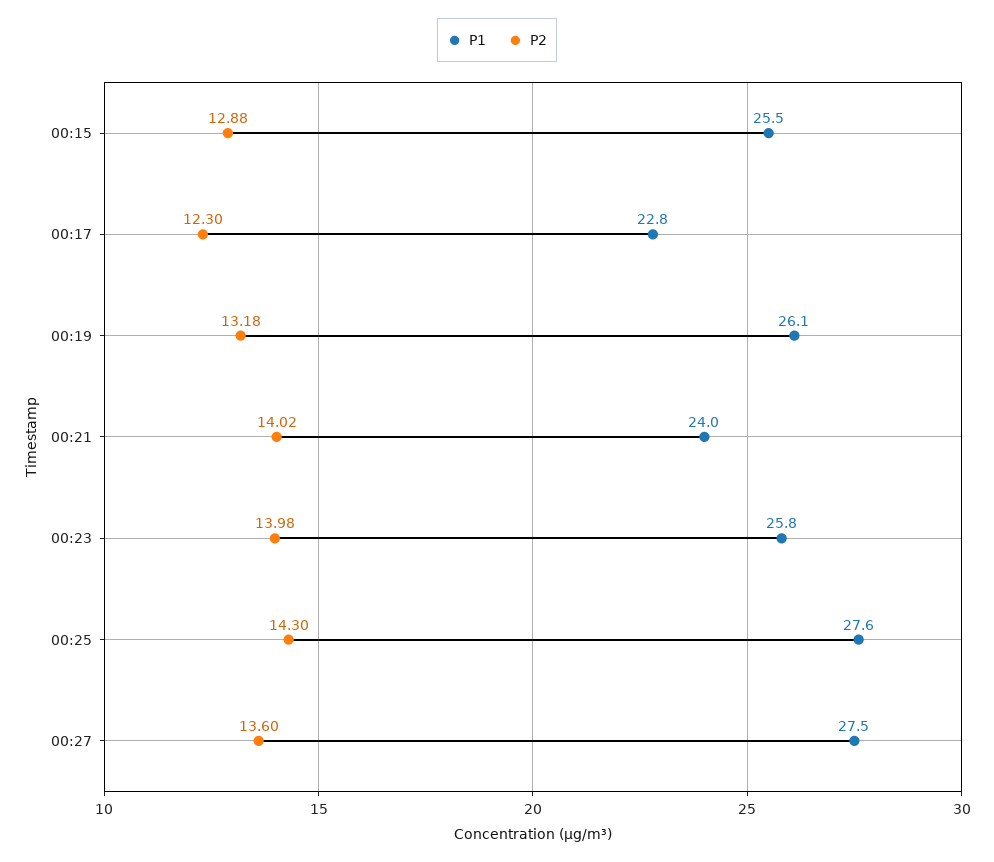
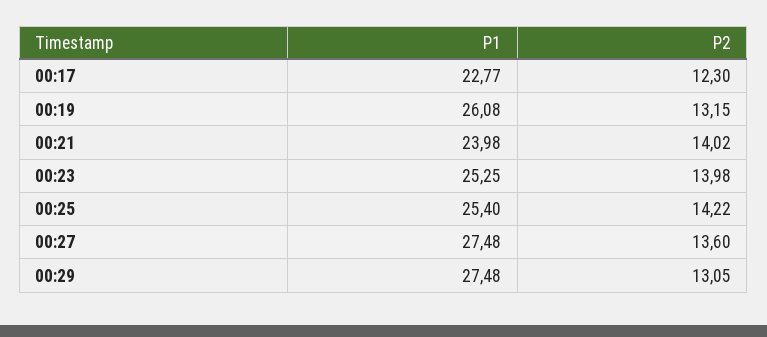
P1, 00:15: 25.5 -> none
P2, 00:15: 12.88 -> none
P2, 00:19: 13.18 -> 13.15
P1, 00:23: 25.8 -> 25.25
P1, 00:25: 27.6 -> 25.4
P2, 00:25: 14.3 -> 14.22
P1, 00:29: none -> 27.48
P2, 00:29: none -> 13.05

